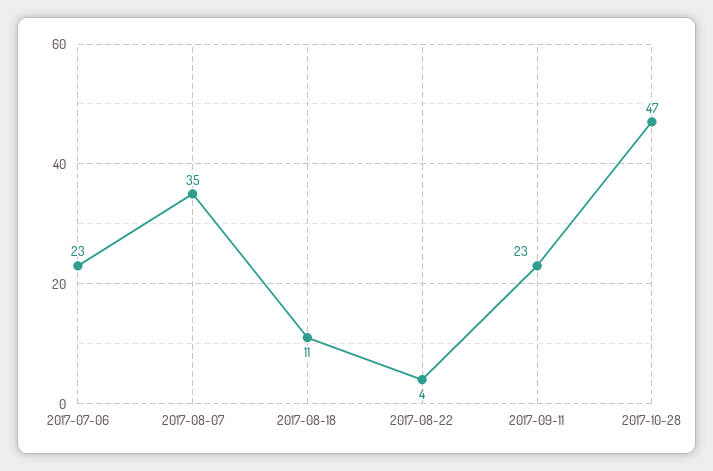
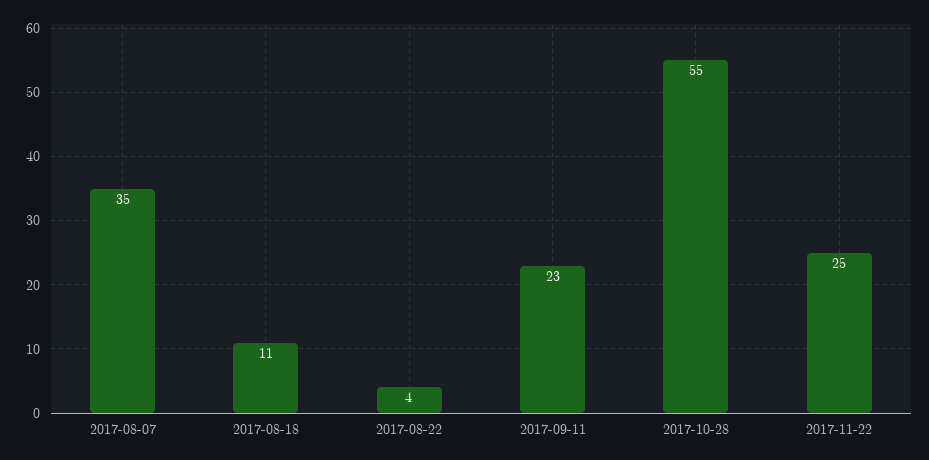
2017-07-06: 23 -> none
2017-10-28: 47 -> 55
2017-11-22: none -> 25

